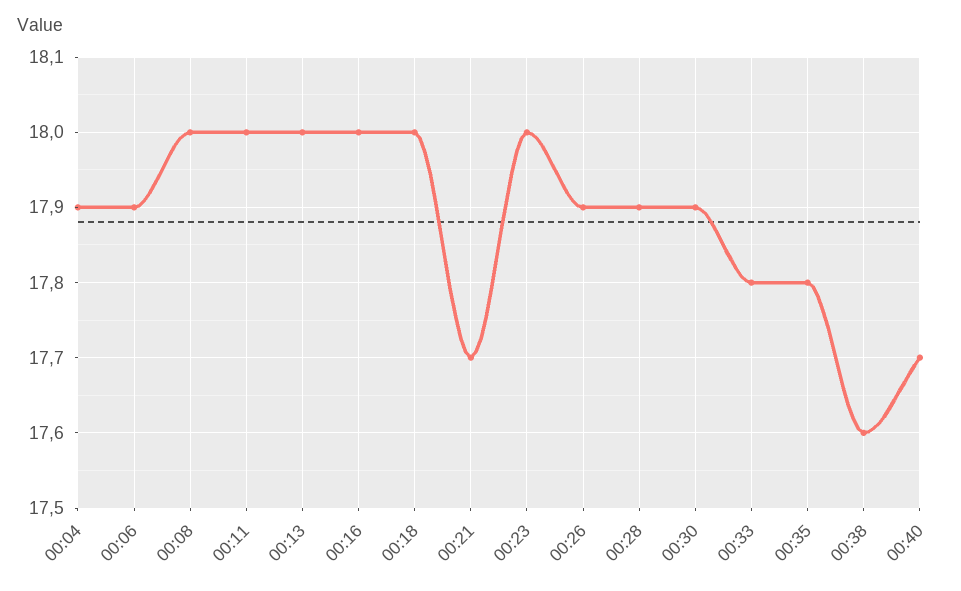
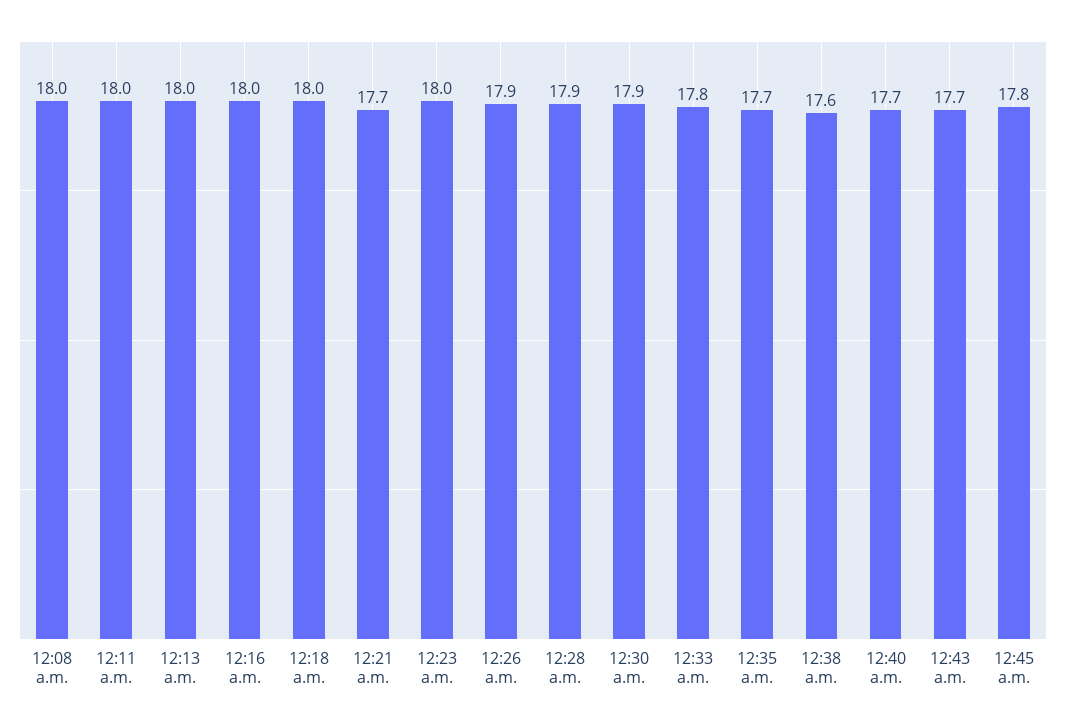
00:04: 17.9 -> none
00:06: 17.9 -> none
00:35: 17.8 -> 17.7
12:43 a.m.: none -> 17.7
12:45 a.m.: none -> 17.8

